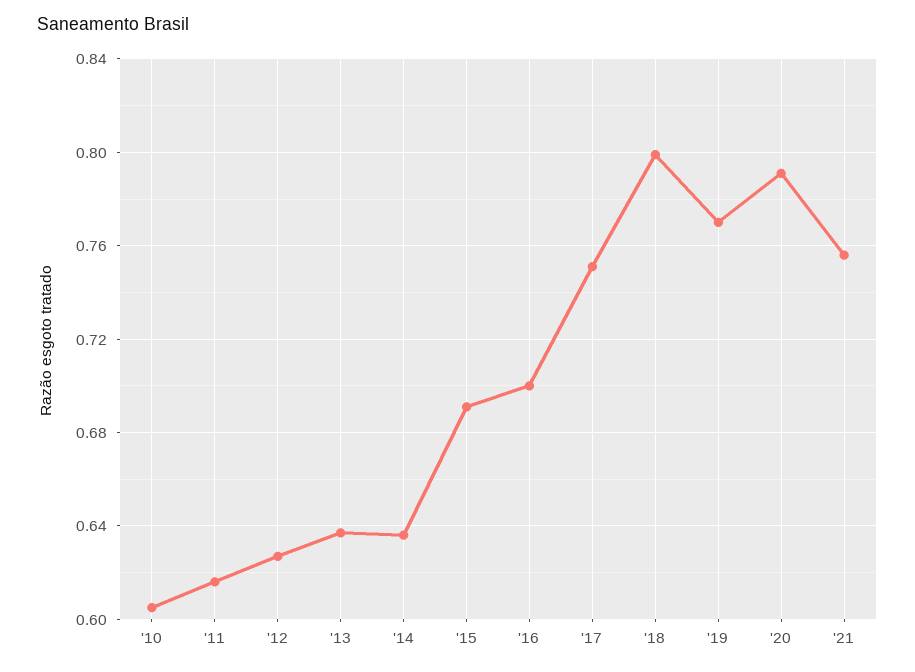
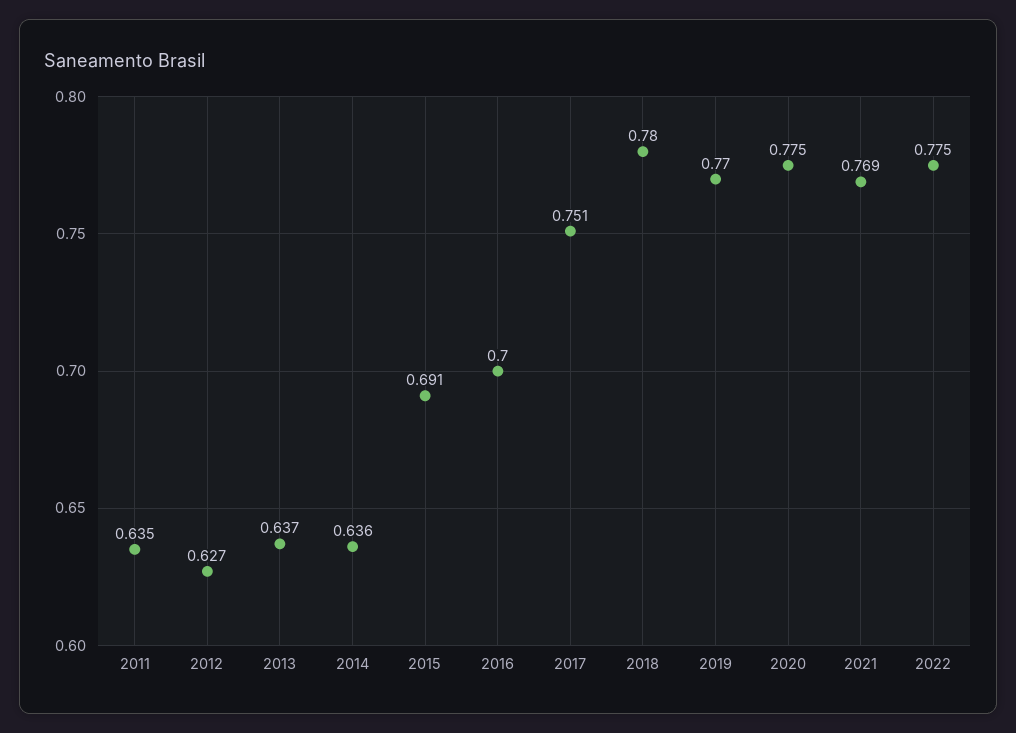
'10: 0.605 -> none
'11: 0.615 -> 0.635
'18: 0.8 -> 0.78
'20: 0.79 -> 0.775
'21: 0.755 -> 0.769
2022: none -> 0.775

